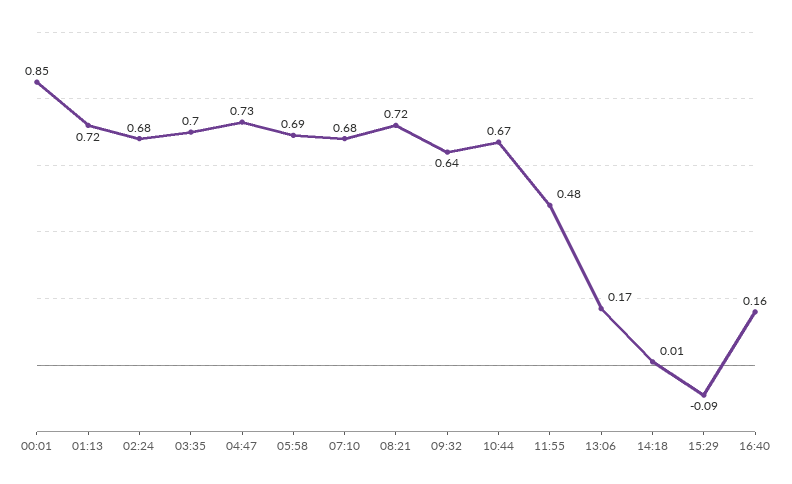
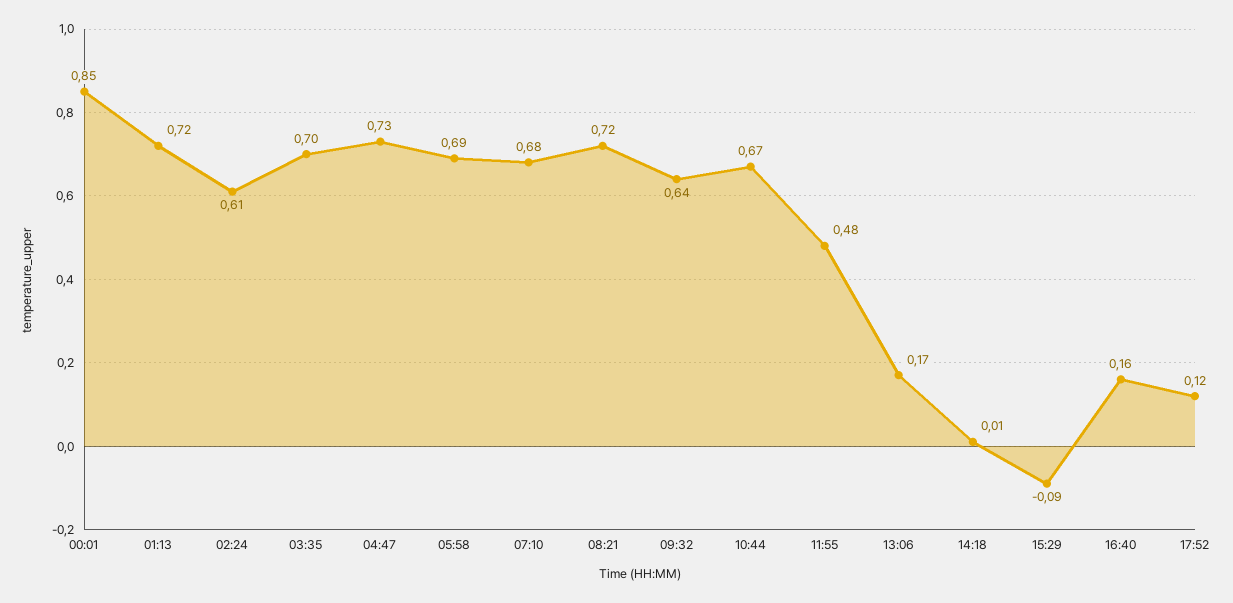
02:24: 0.68 -> 0.61
17:52: none -> 0.12

